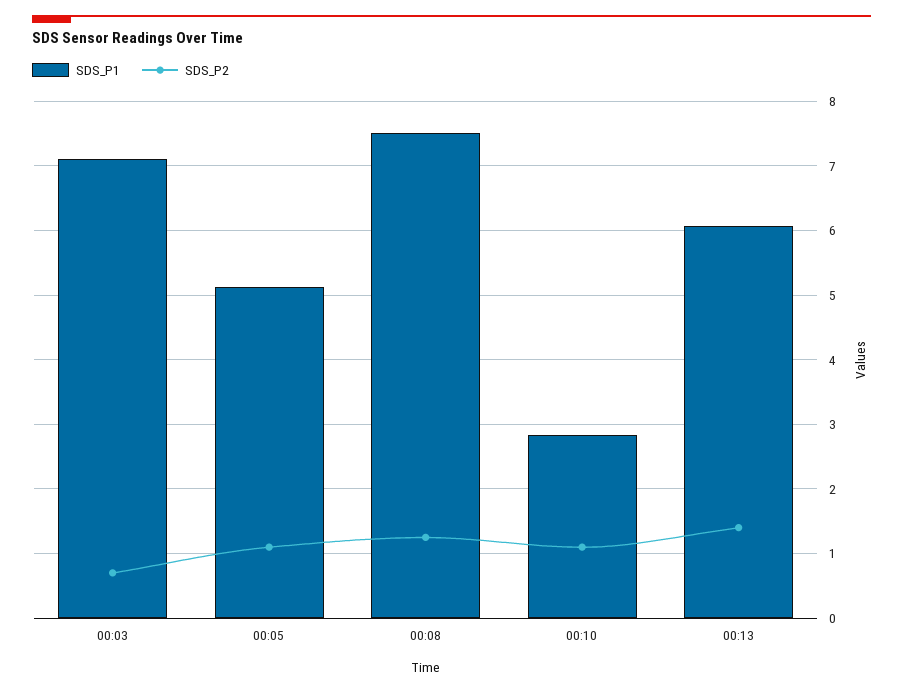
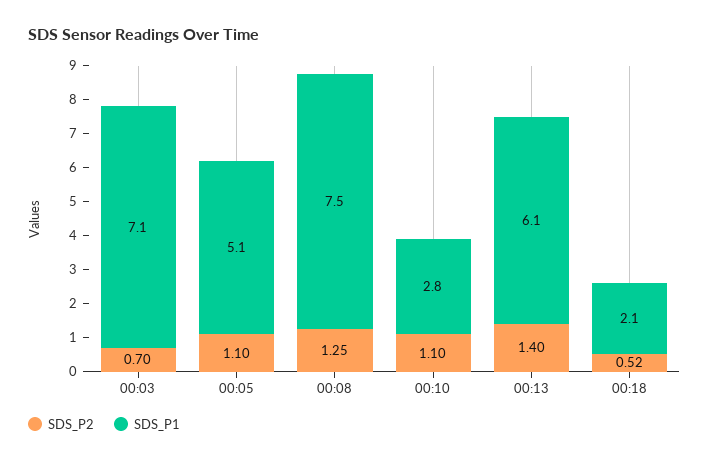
SDS_P2, 00:18: none -> 0.52
SDS_P1, 00:18: none -> 2.1

